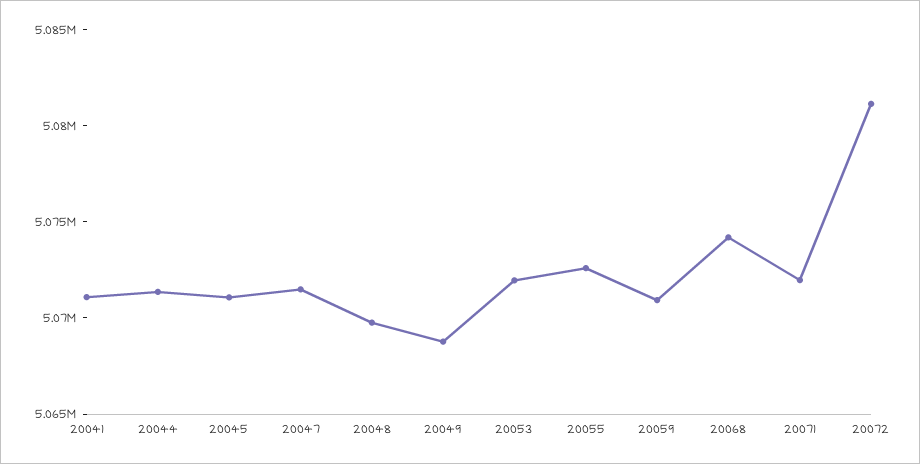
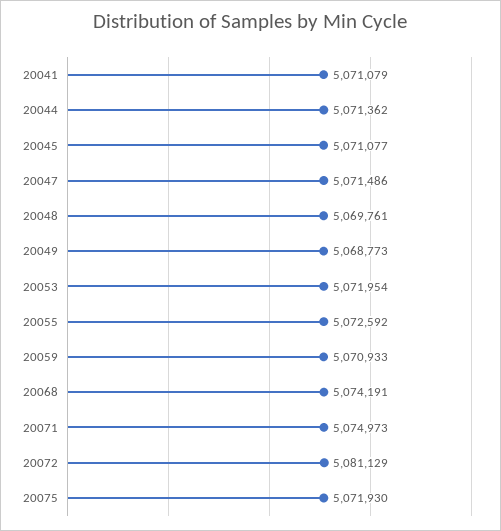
20071: 5072000 -> 5074973
20075: none -> 5071930

